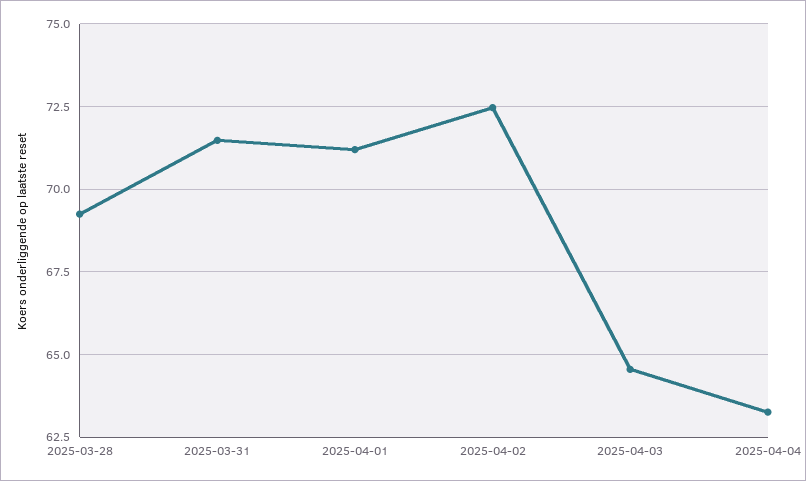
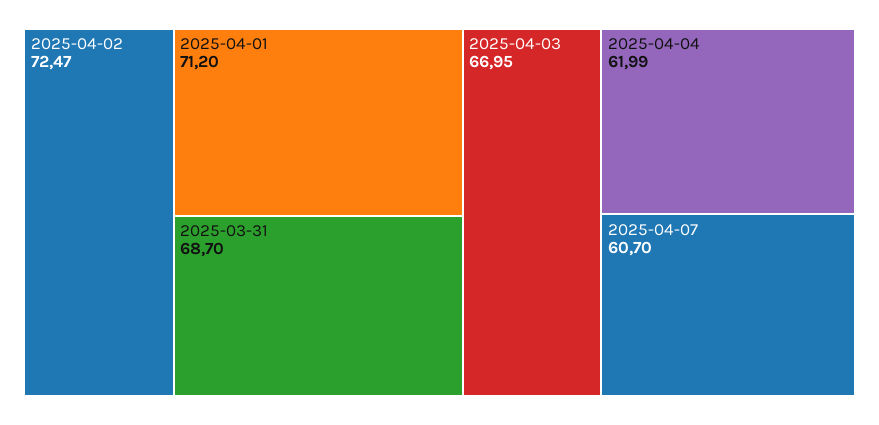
2025-03-28: 69.25 -> none
2025-03-31: 71.5 -> 68.7
2025-04-03: 64.5 -> 66.95
2025-04-04: 63.25 -> 61.99
2025-04-07: none -> 60.7

